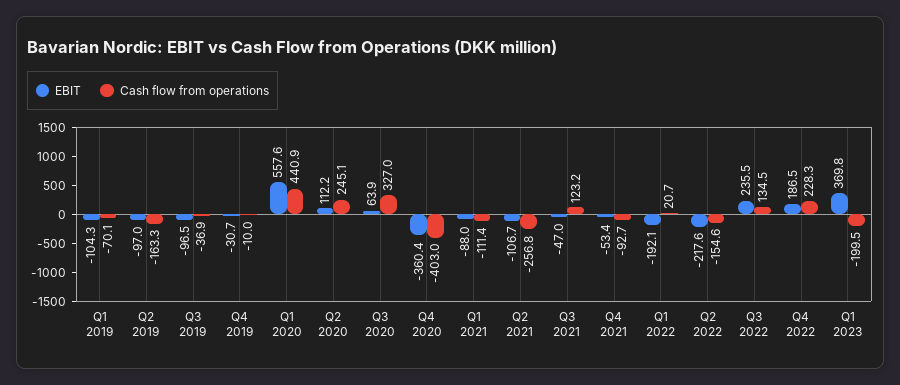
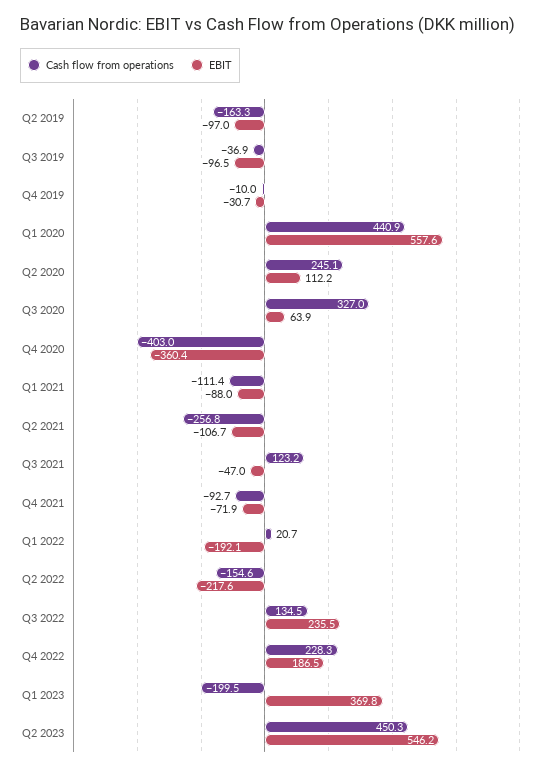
EBIT, Q1 2019: -104.3 -> none
Cash flow from operations, Q1 2019: -70.1 -> none
EBIT, Q4 2021: -53.4 -> -71.9
Cash flow from operations, Q2 2023: none -> 450.3
EBIT, Q2 2023: none -> 546.2

